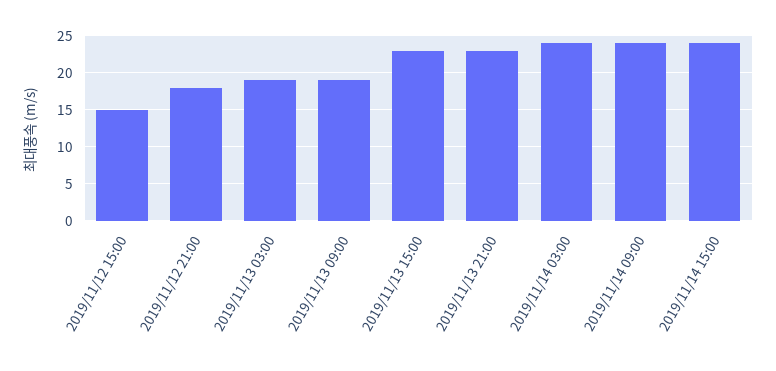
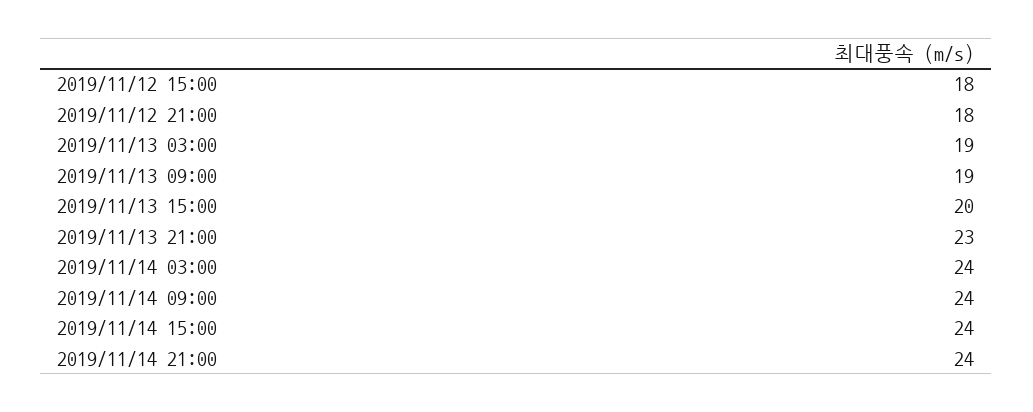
2019/11/12 15:00: 15 -> 18
2019/11/13 15:00: 23 -> 20
2019/11/14 21:00: none -> 24

